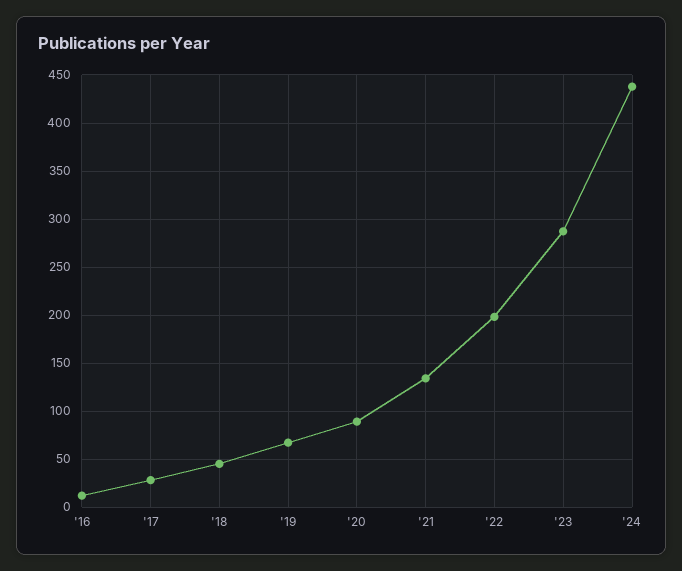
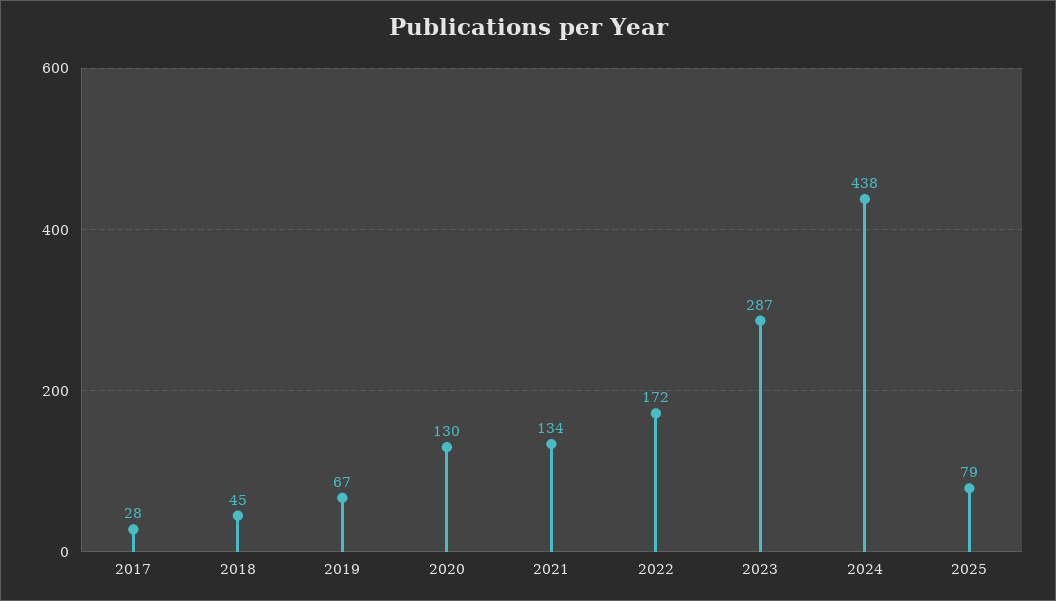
'16: 10 -> none
'20: 90 -> 130
'22: 200 -> 172
2025: none -> 79

